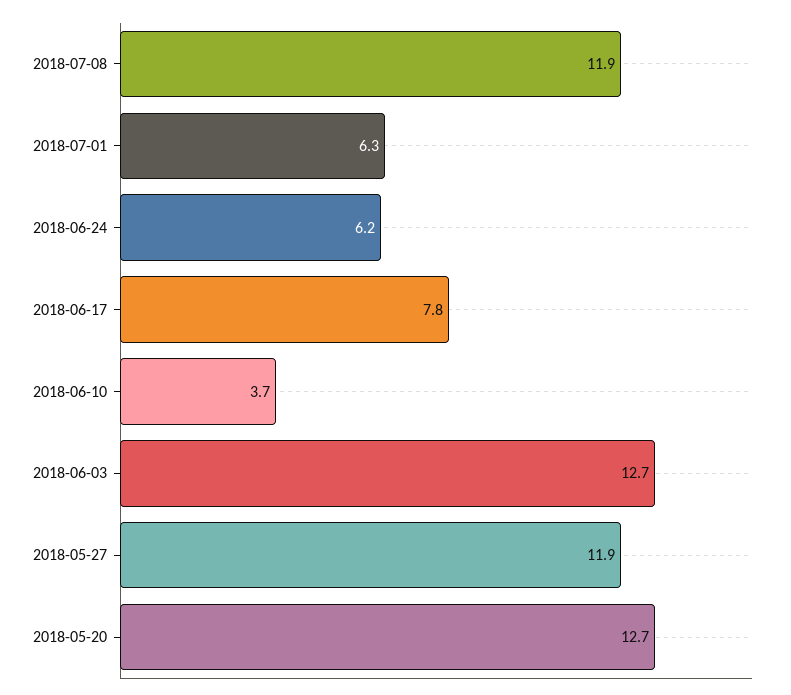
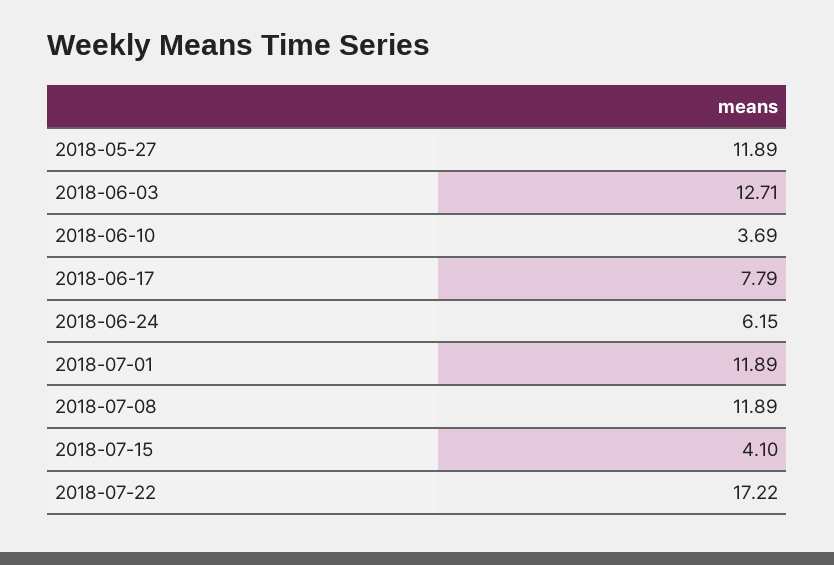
2018-07-01: 6.3 -> 11.89
2018-05-20: 12.7 -> none
2018-07-15: none -> 4.1
2018-07-22: none -> 17.22

